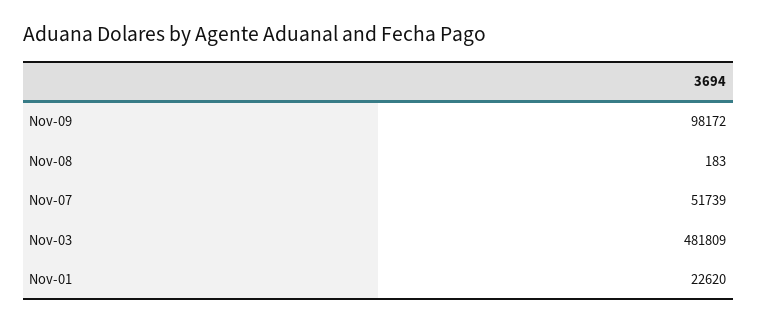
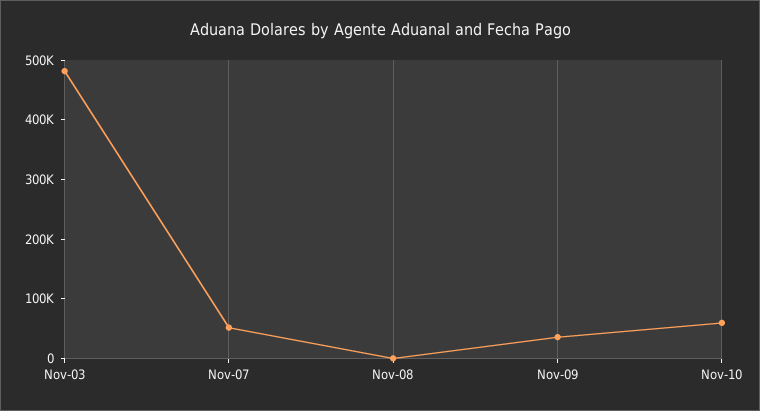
Nov-09: 98172 -> 40000
Nov-01: 22620 -> none
Nov-10: none -> 60000

